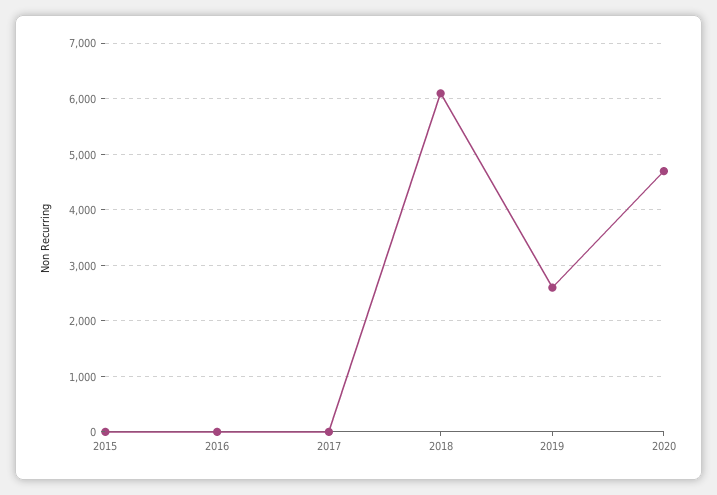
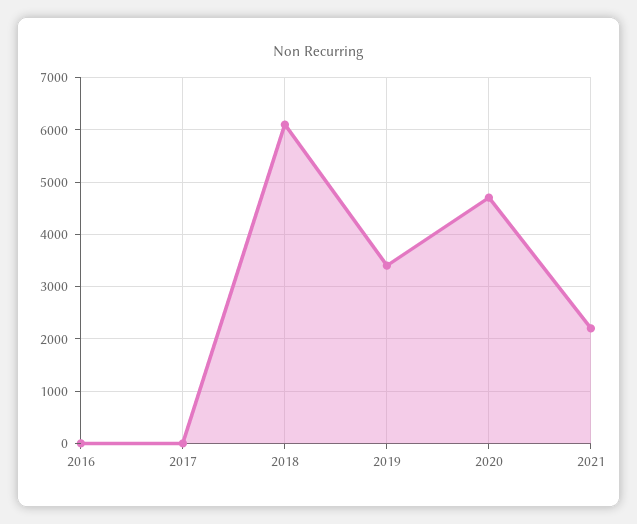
2015: 0 -> none
2019: 2600 -> 3400
2021: none -> 2200

